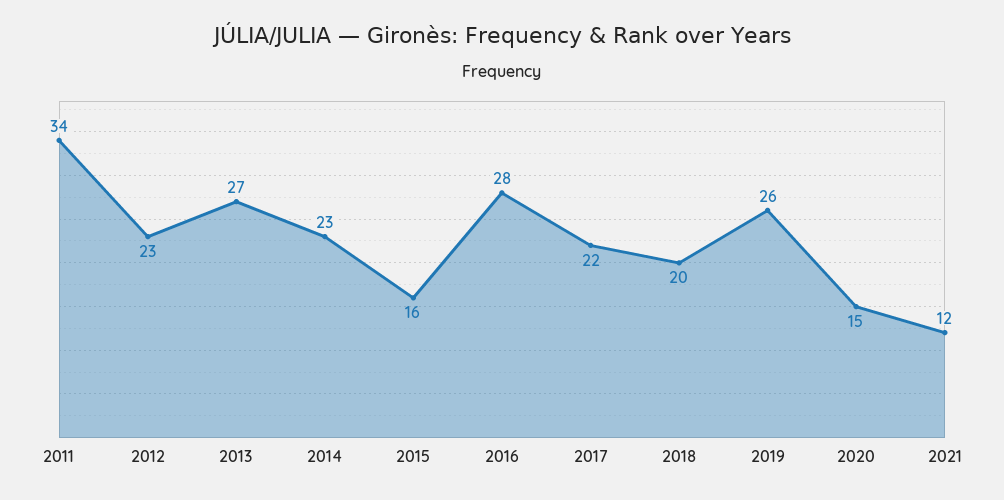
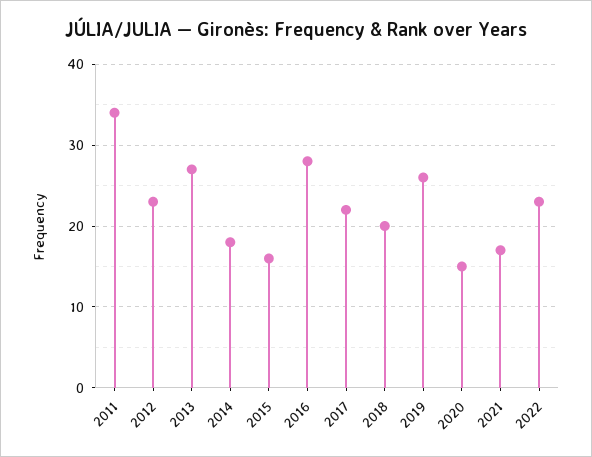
2014: 23 -> 18
2021: 12 -> 17
2022: none -> 23

